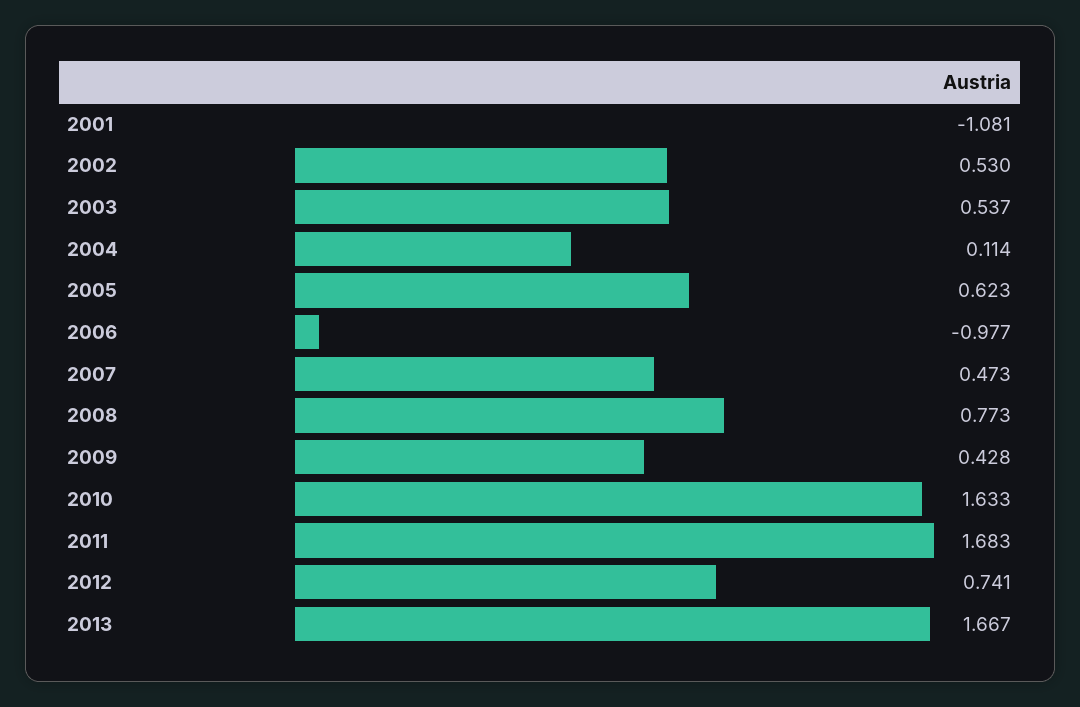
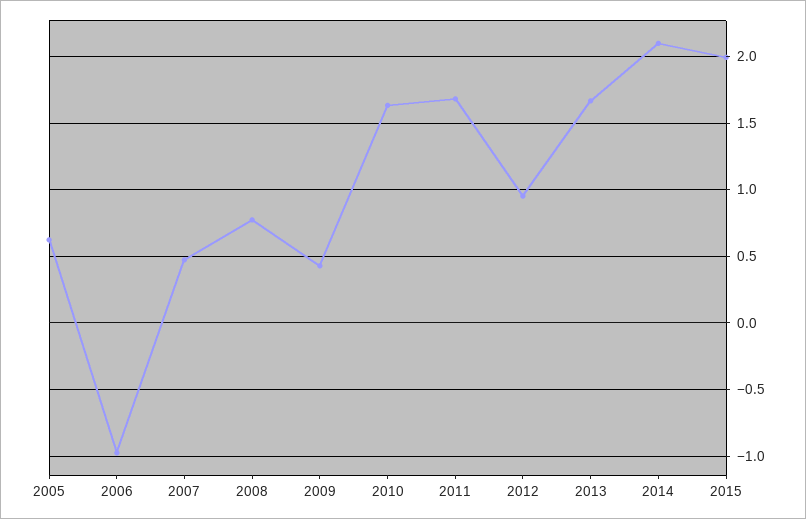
2001: -1.081 -> none
2002: 0.53 -> none
2003: 0.537 -> none
2004: 0.114 -> none
2012: 0.741 -> 0.95
2014: none -> 2.1
2015: none -> 2

